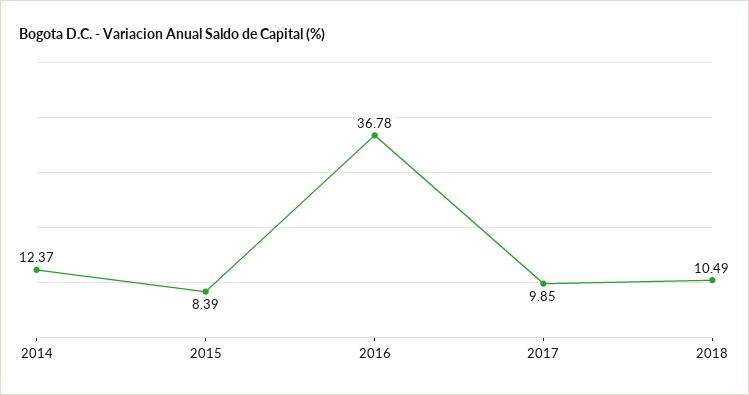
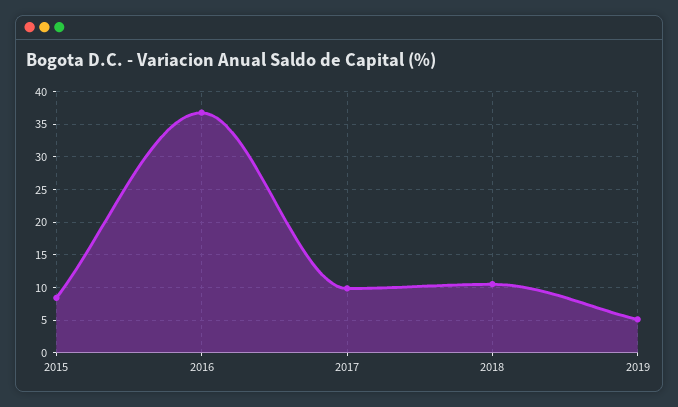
2014: 12.37 -> none
2019: none -> 5

